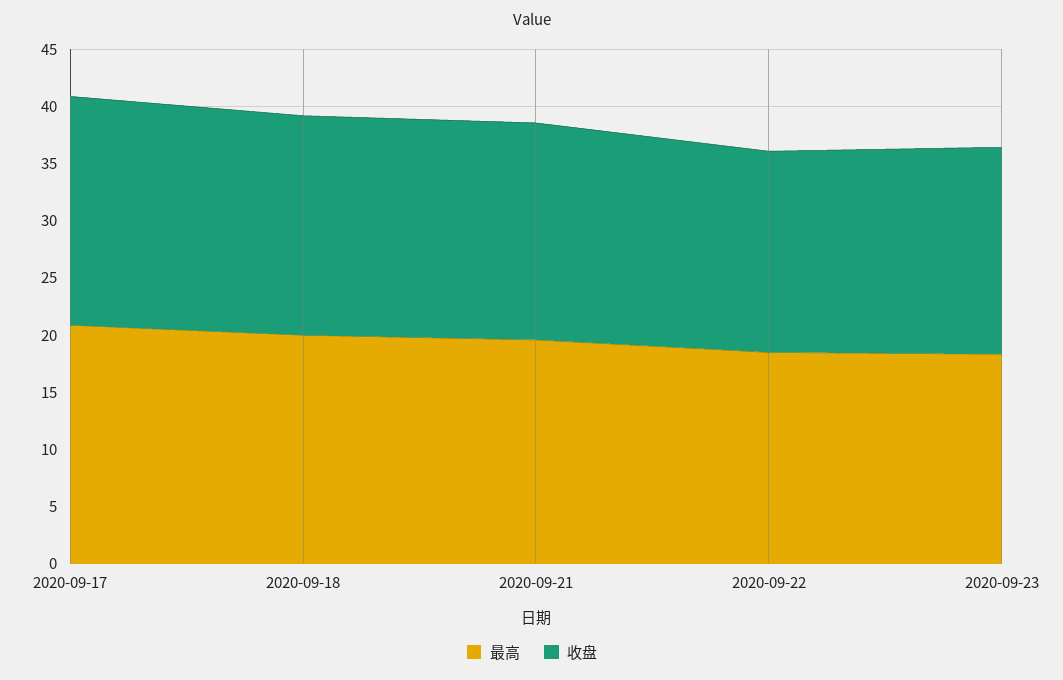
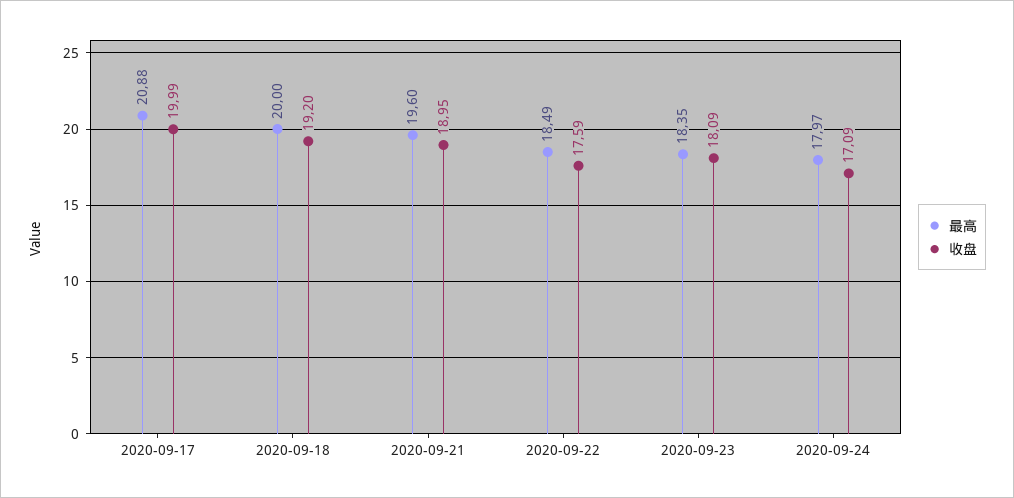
最高, 2020-09-24: none -> 17.97
收盘, 2020-09-24: none -> 17.09

